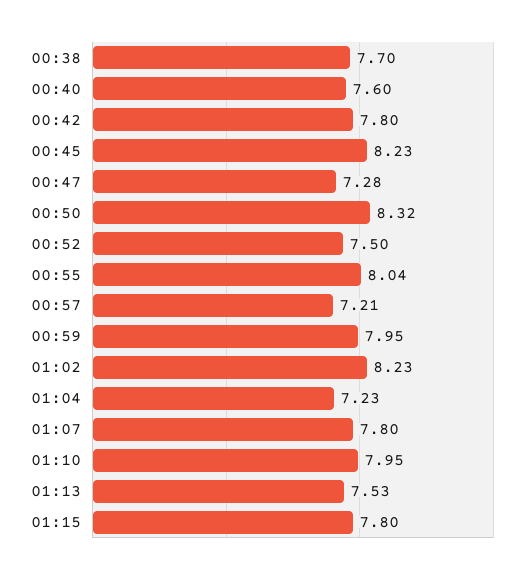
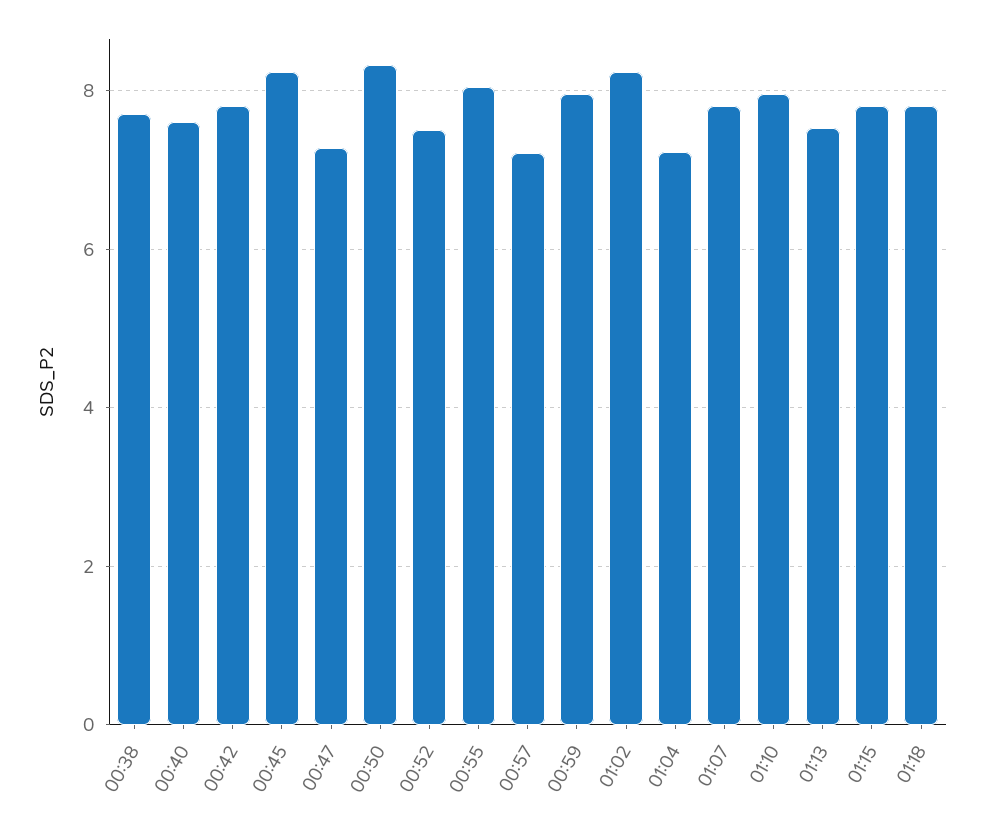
01:18: none -> 7.8

